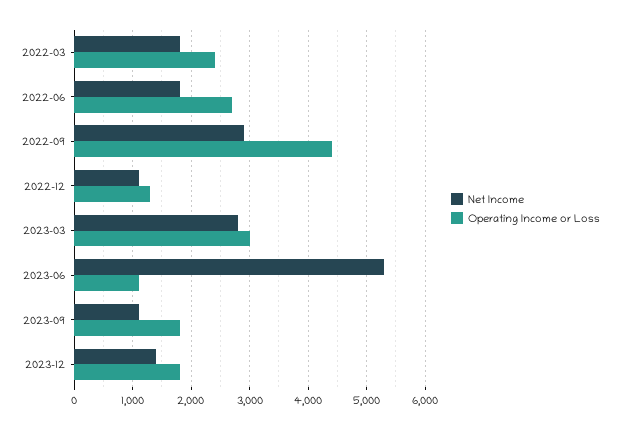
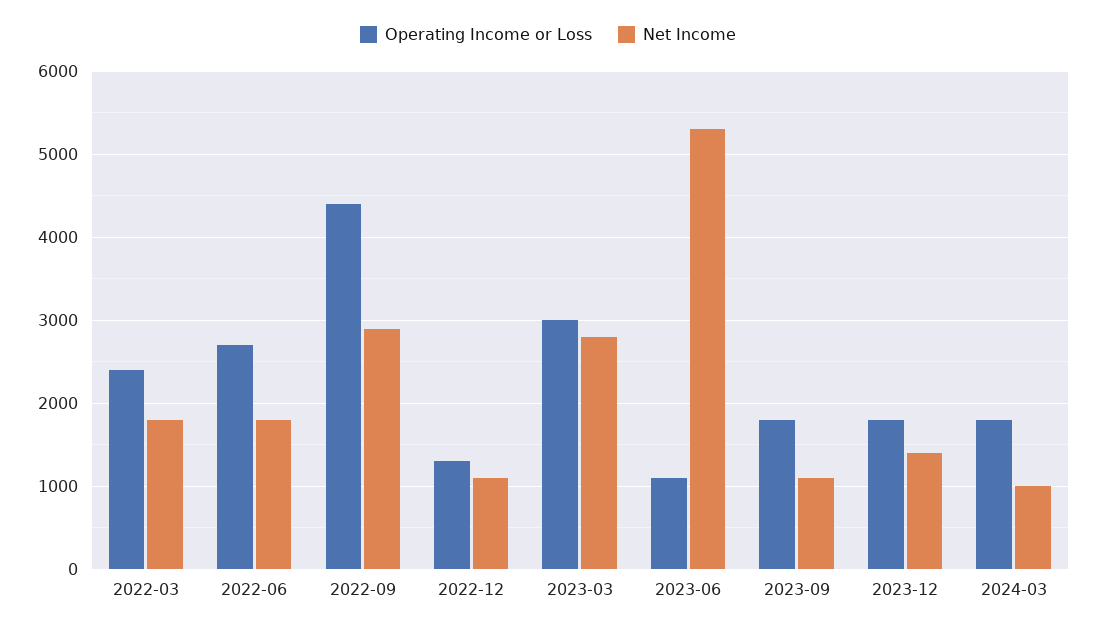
Operating Income or Loss, 2024-03: none -> 1800
Net Income, 2024-03: none -> 1000

